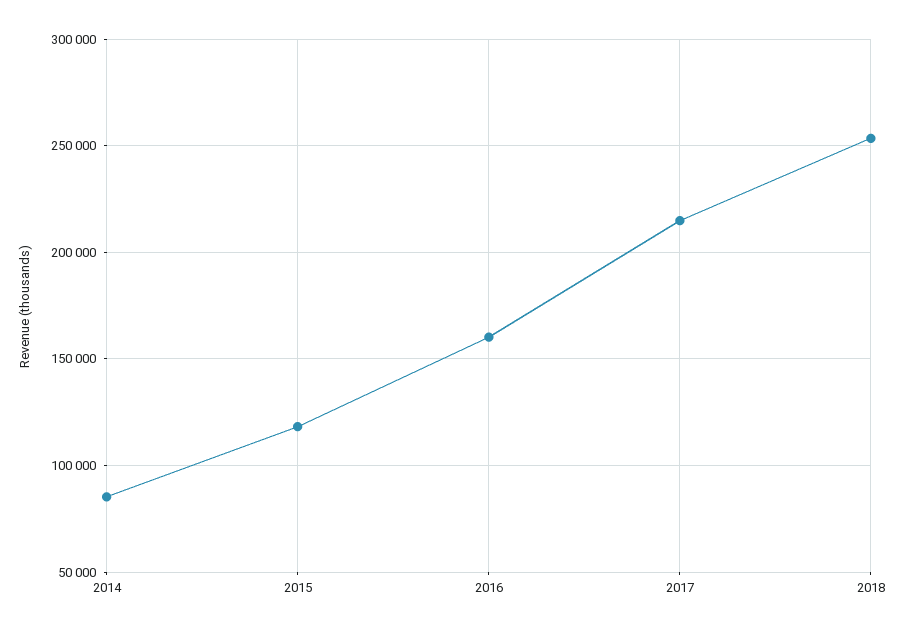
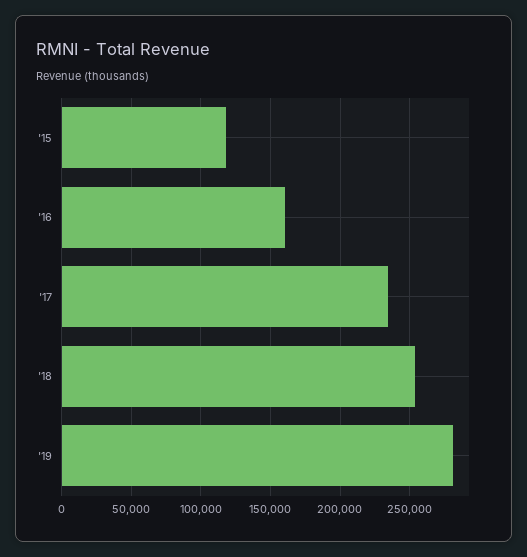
2014: 85000 -> none
2017: 215000 -> 235000
'19: none -> 280000

